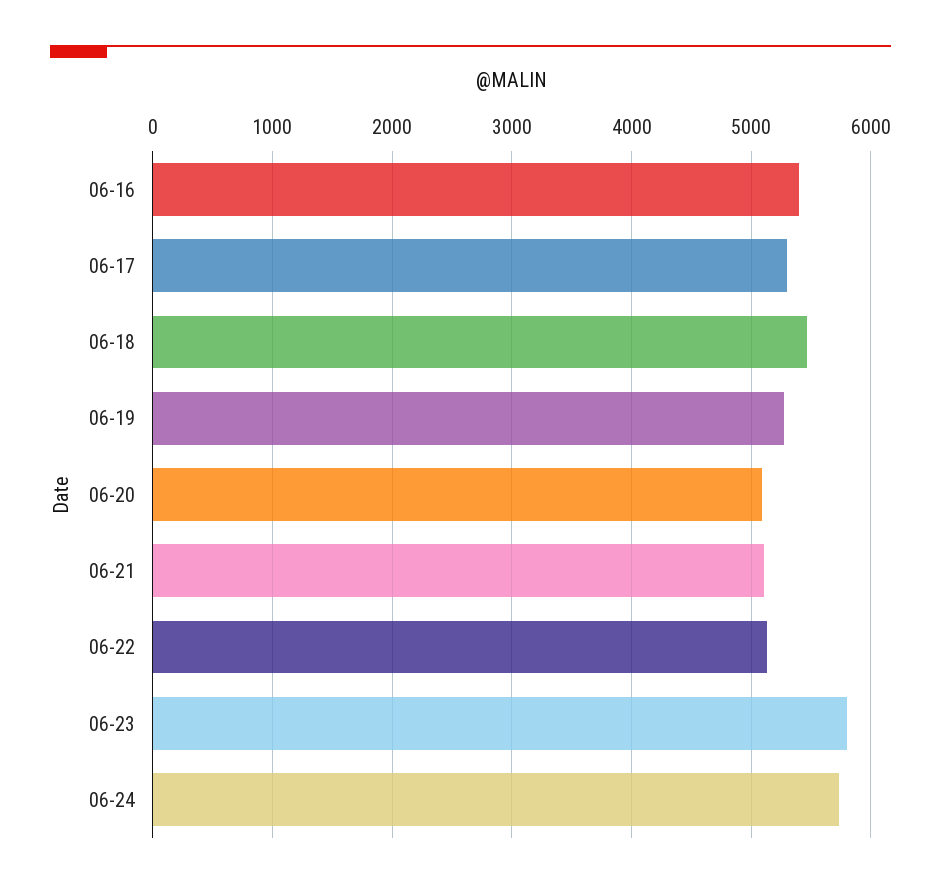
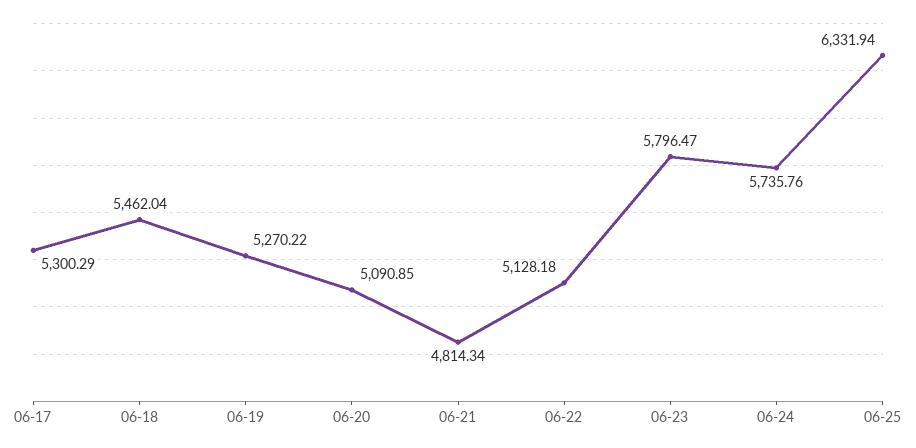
06-16: 5400 -> none
06-21: 5100 -> 4814.34
06-25: none -> 6331.94

